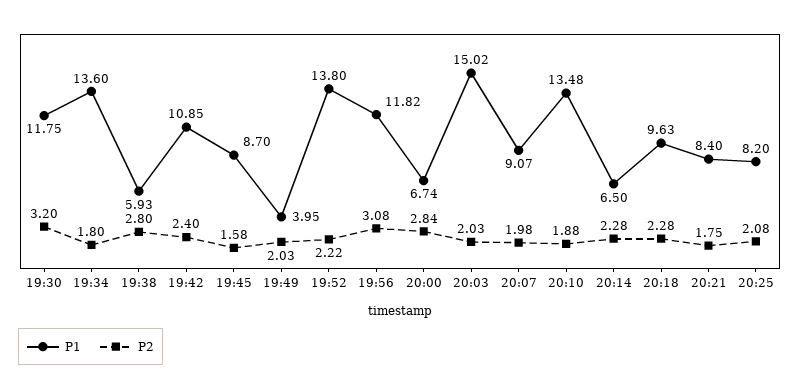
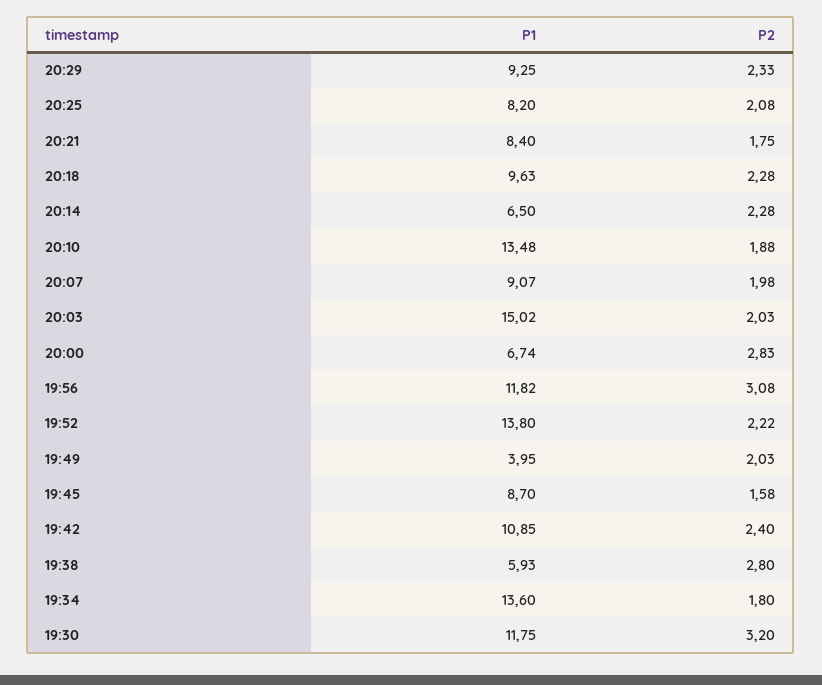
P2, 20:00: 2.84 -> 2.83
P1, 20:29: none -> 9.25
P2, 20:29: none -> 2.33

